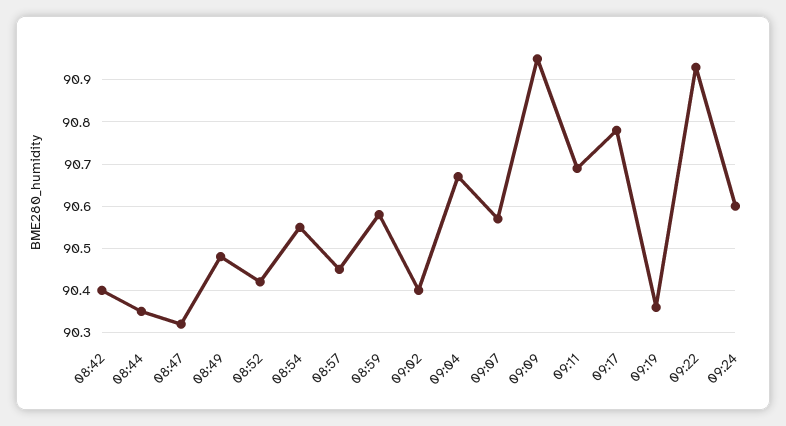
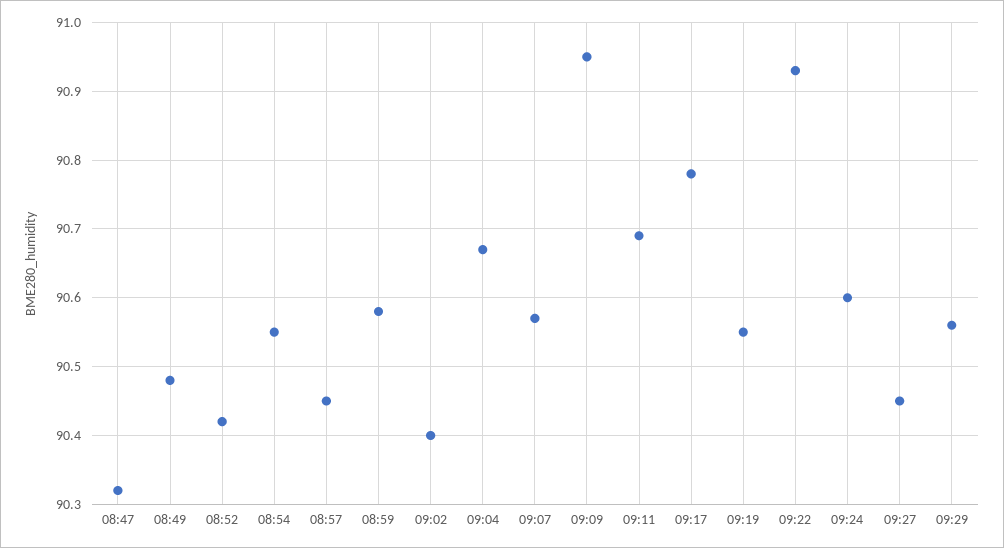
08:42: 90.4 -> none
08:44: 90.35 -> none
09:19: 90.35 -> 90.55
09:27: none -> 90.45
09:29: none -> 90.56

